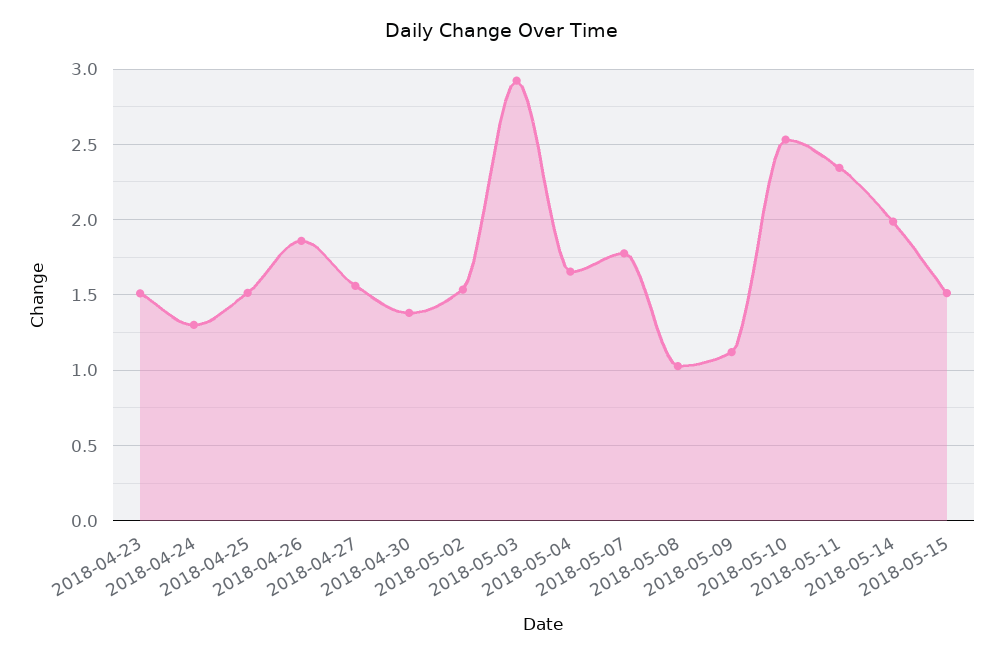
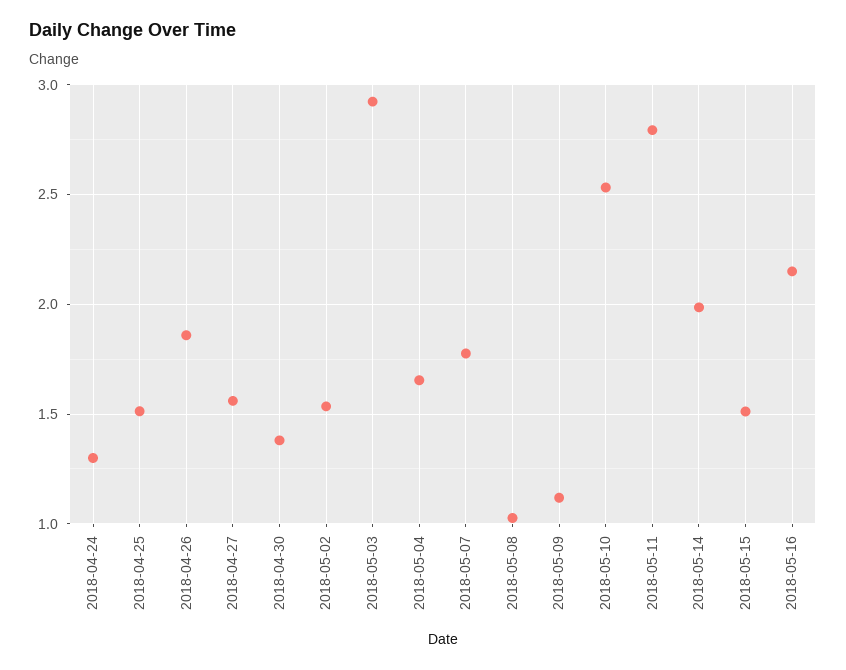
2018-04-23: 1.5 -> none
2018-05-11: 2.35 -> 2.8
2018-05-16: none -> 2.15

